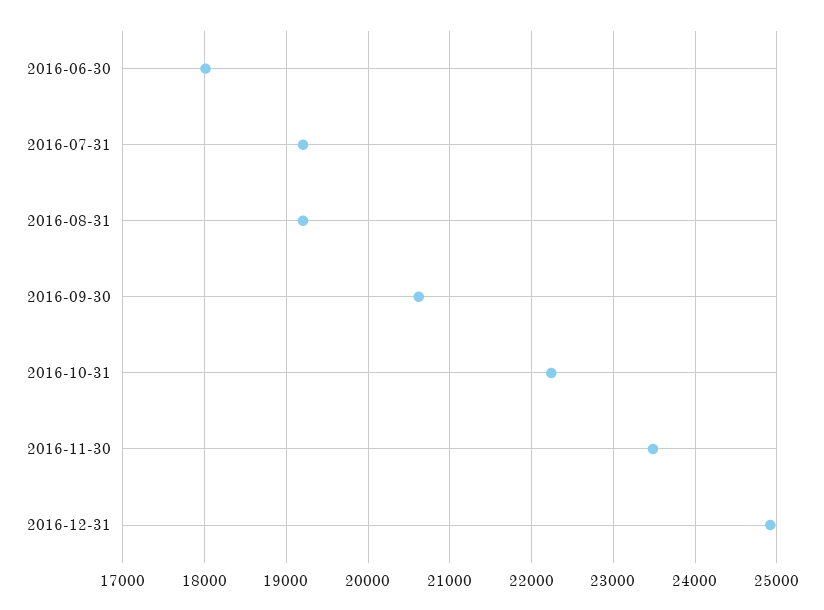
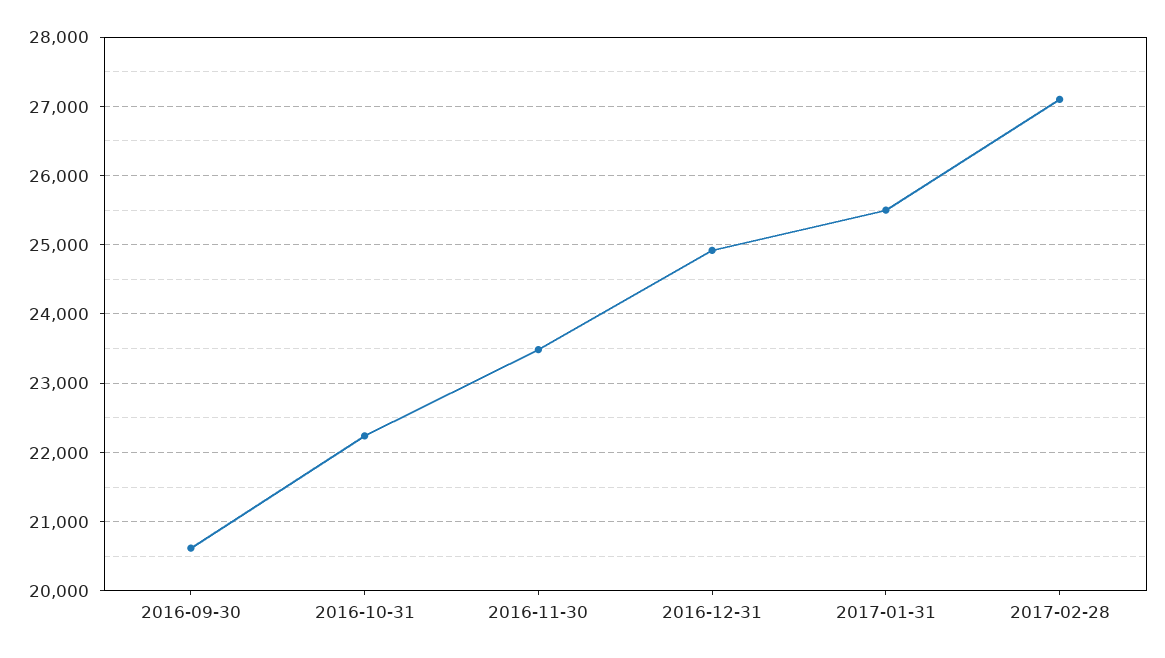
2016-06-30: 18000 -> none
2016-07-31: 19200 -> none
2016-08-31: 19200 -> none
2017-01-31: none -> 25500
2017-02-28: none -> 27100

